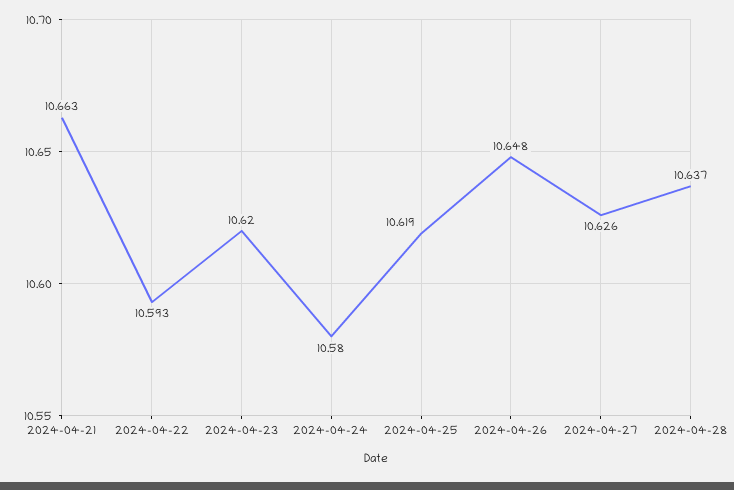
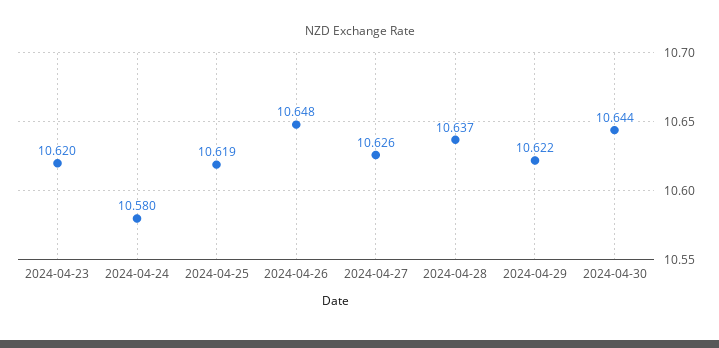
2024-04-21: 10.663 -> none
2024-04-22: 10.593 -> none
2024-04-29: none -> 10.622
2024-04-30: none -> 10.644

